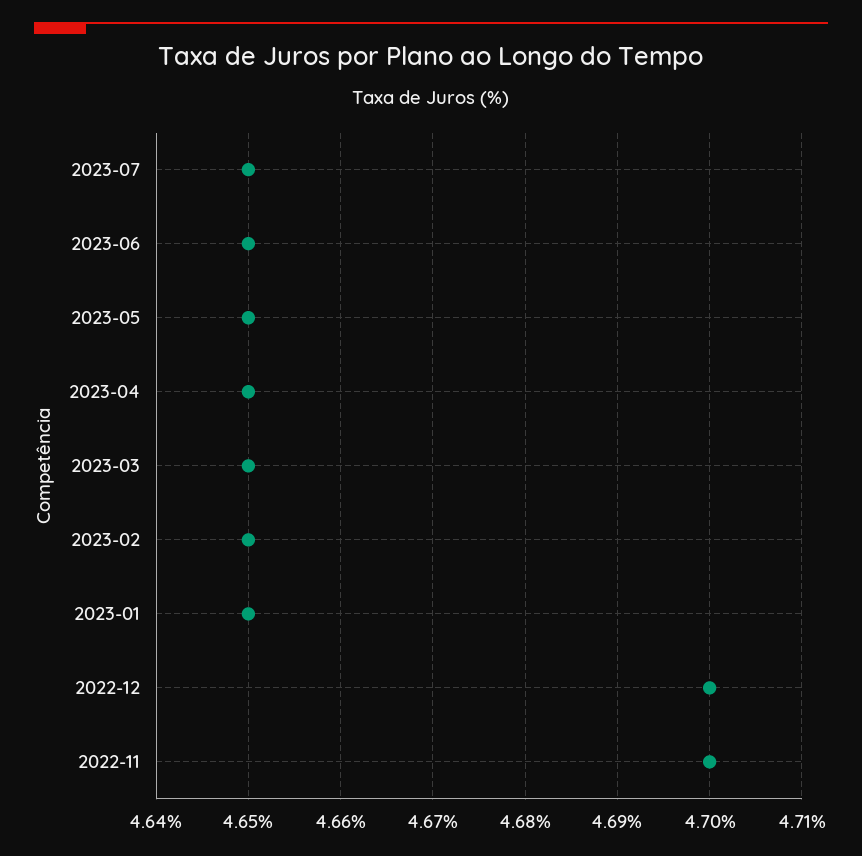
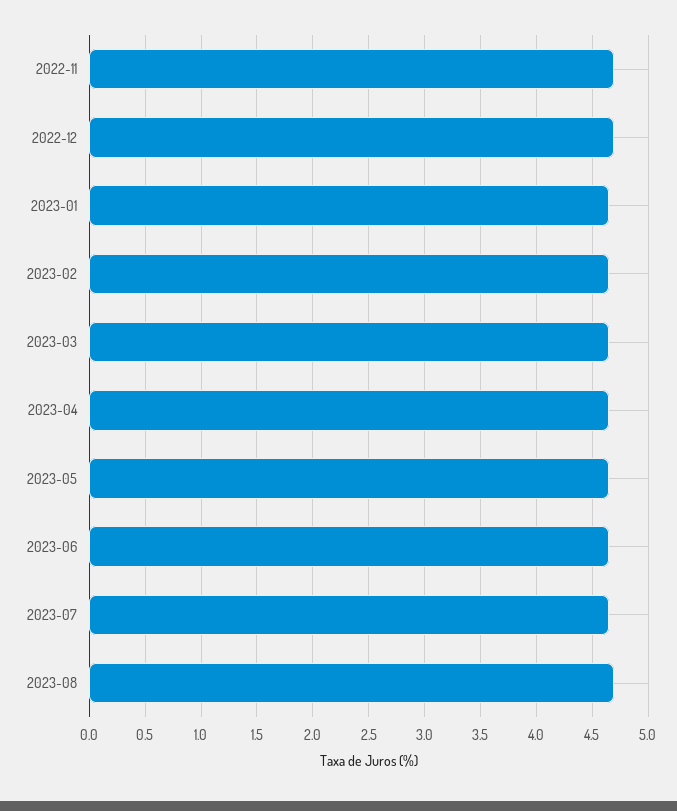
2023-08: none -> 4.7

